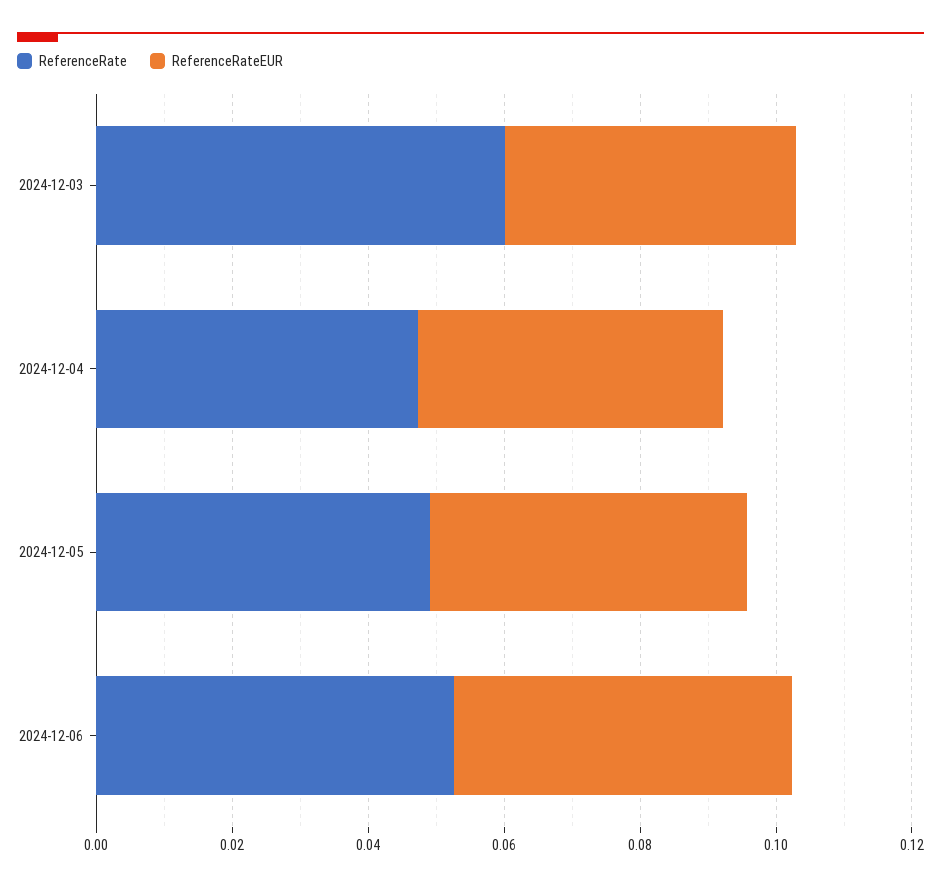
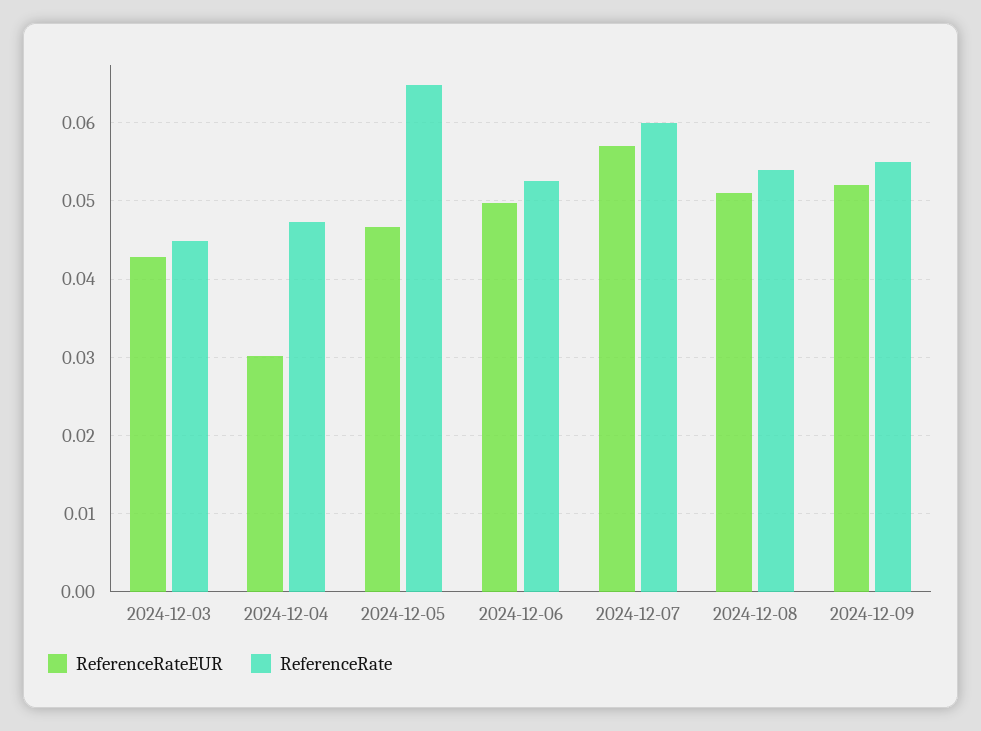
ReferenceRate, 2024-12-03: 0.06 -> 0.045
ReferenceRateEUR, 2024-12-04: 0.045 -> 0.03
ReferenceRate, 2024-12-05: 0.05 -> 0.065
ReferenceRateEUR, 2024-12-07: none -> 0.057
ReferenceRate, 2024-12-07: none -> 0.06
ReferenceRateEUR, 2024-12-08: none -> 0.051
ReferenceRate, 2024-12-08: none -> 0.054
ReferenceRateEUR, 2024-12-09: none -> 0.052
ReferenceRate, 2024-12-09: none -> 0.055

